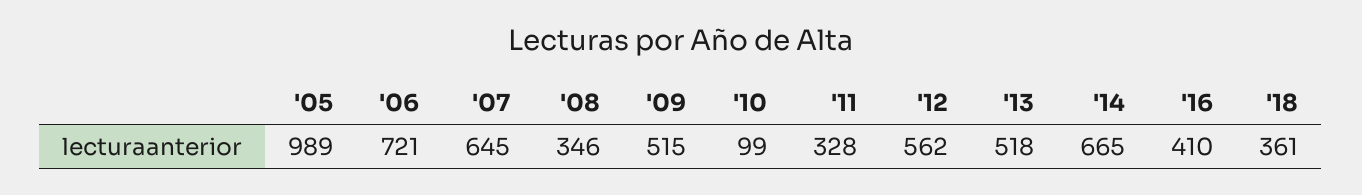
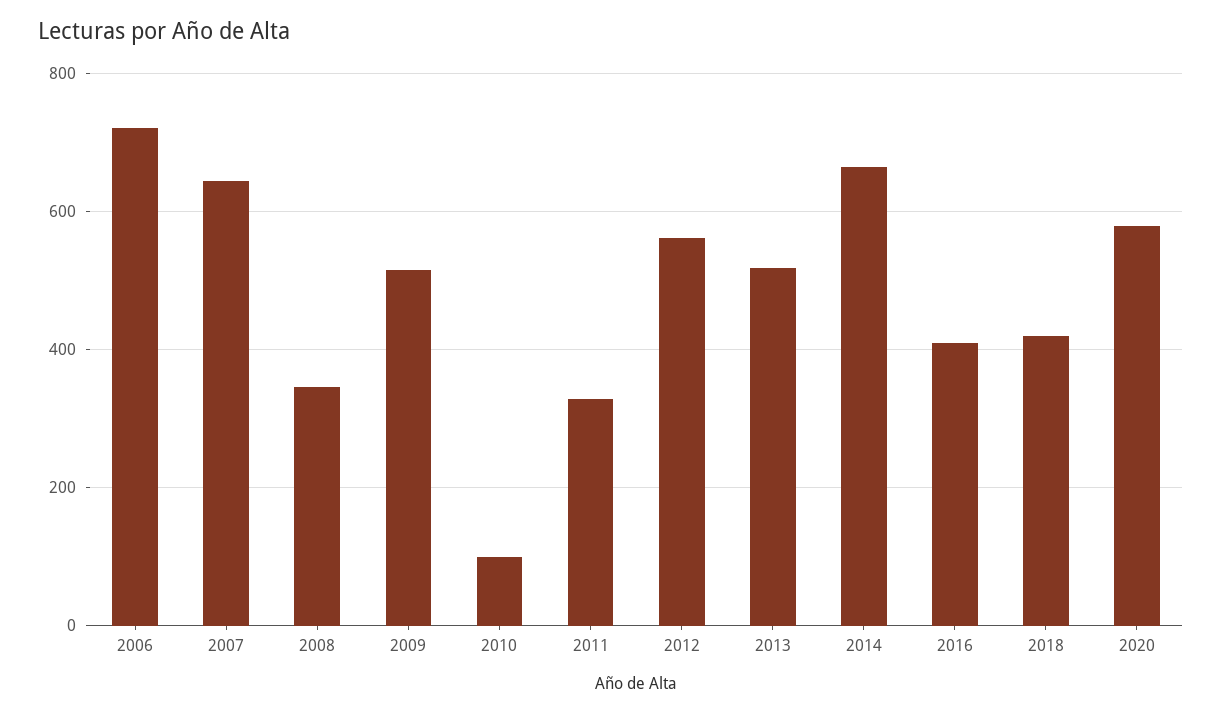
'05: 989 -> none
'18: 361 -> 420
2020: none -> 580

